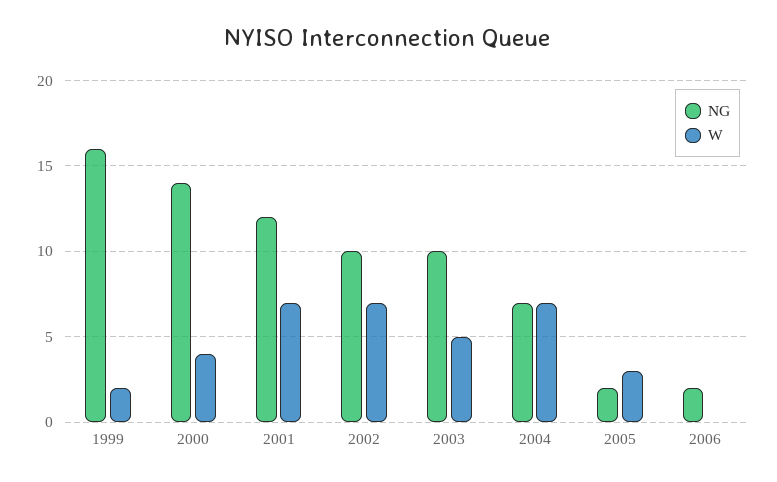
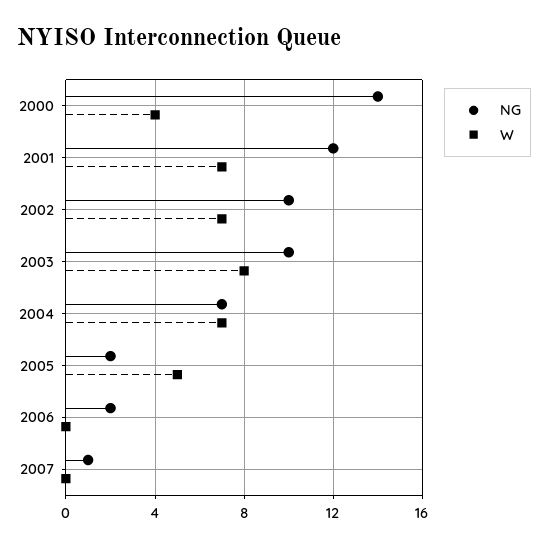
NG, 1999: 16 -> none
W, 1999: 2 -> none
W, 2003: 5 -> 8
W, 2005: 3 -> 5
NG, 2007: none -> 1
W, 2007: none -> 0

